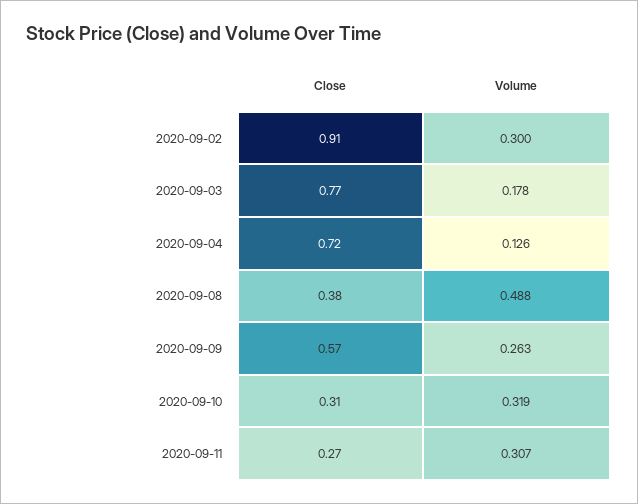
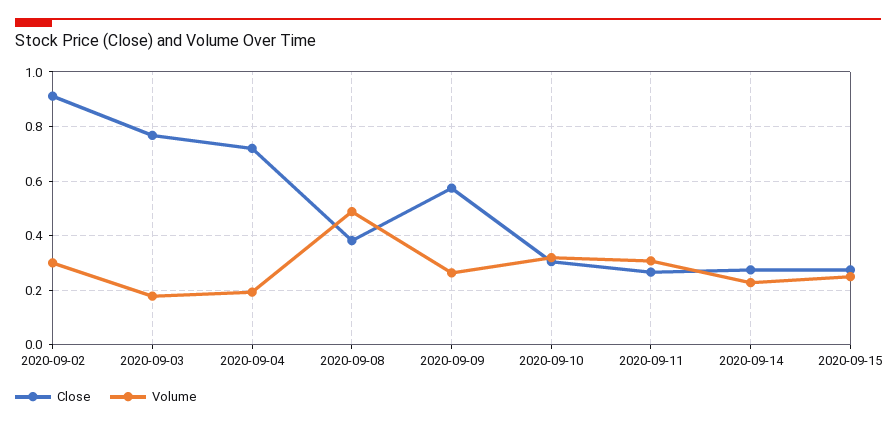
Volume, 2020-09-04: 0.126 -> 0.2
Close, 2020-09-14: none -> 0.275
Volume, 2020-09-14: none -> 0.225
Close, 2020-09-15: none -> 0.275
Volume, 2020-09-15: none -> 0.25

